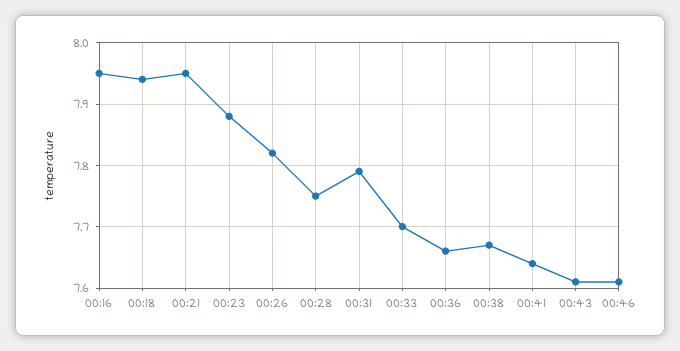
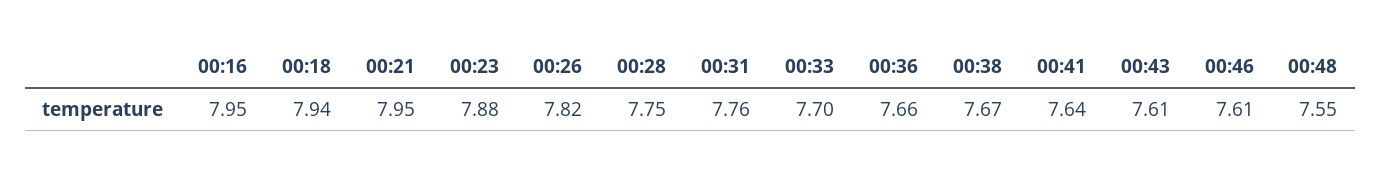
00:31: 7.79 -> 7.76
00:48: none -> 7.55

